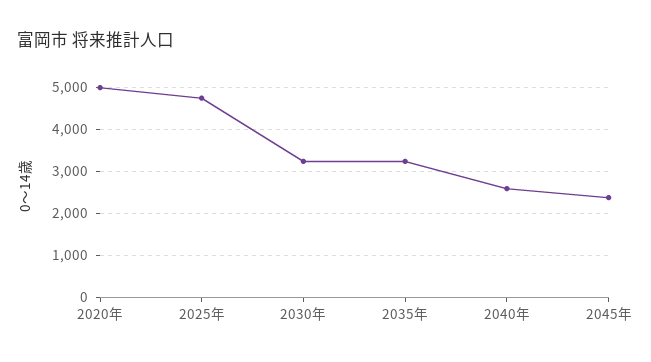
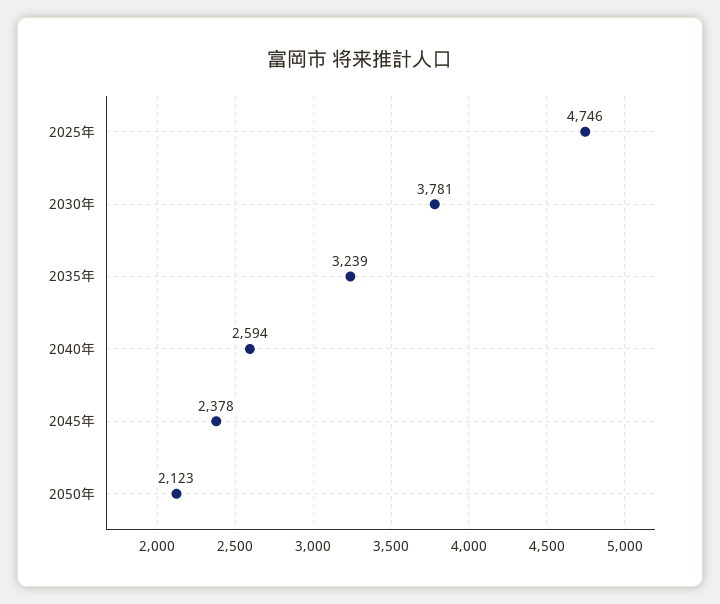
2020年: 5000 -> none
2030年: 3200 -> 3781
2050年: none -> 2123

